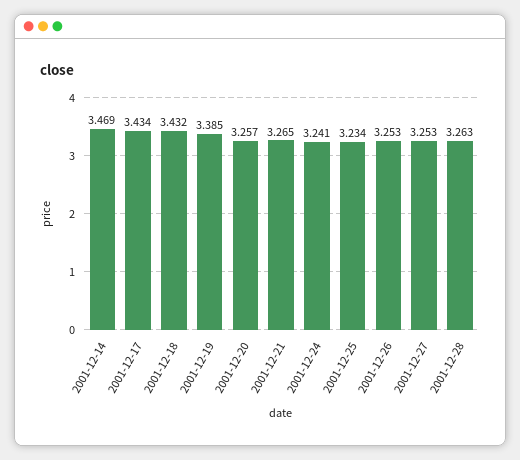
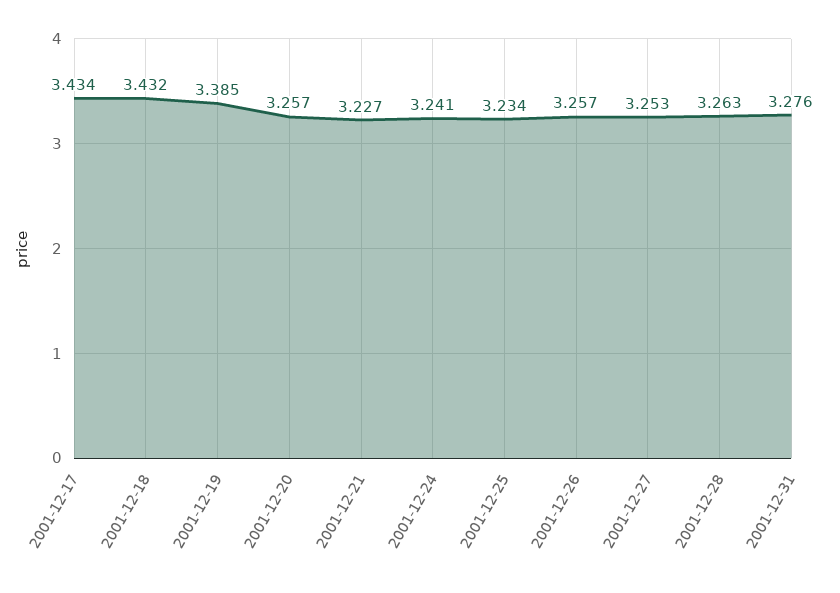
2001-12-14: 3.469 -> none
2001-12-21: 3.265 -> 3.227
2001-12-26: 3.253 -> 3.257
2001-12-31: none -> 3.276

